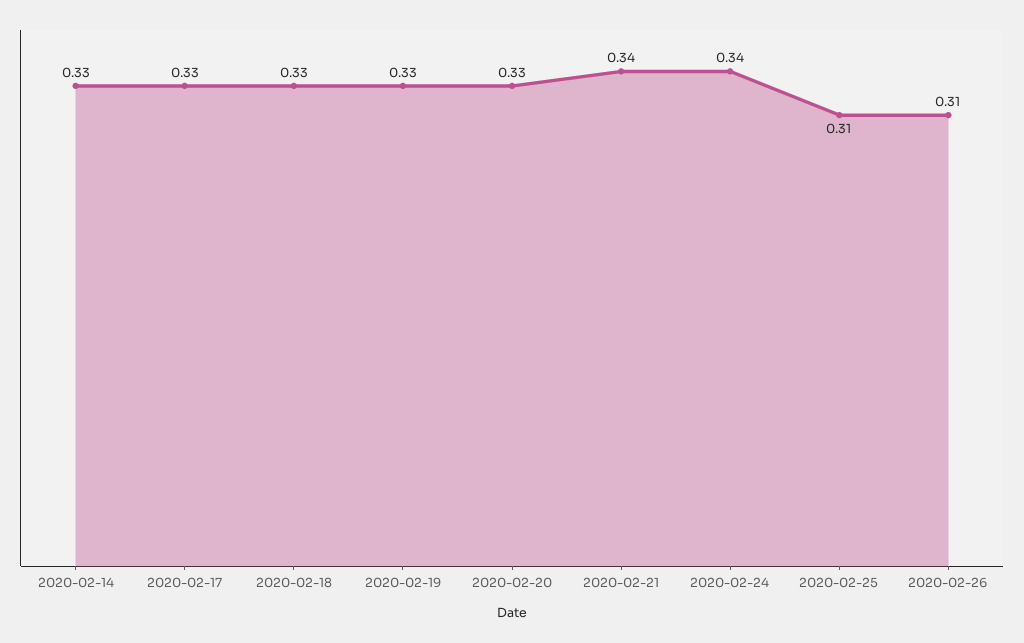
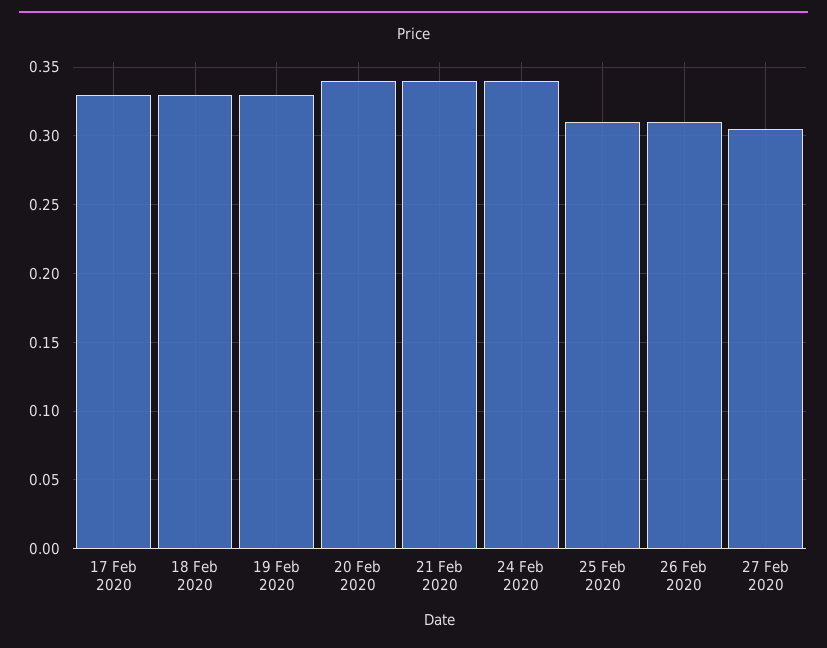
2020-02-14: 0.33 -> none
2020-02-20: 0.33 -> 0.34
27 Feb 2020: none -> 0.305

